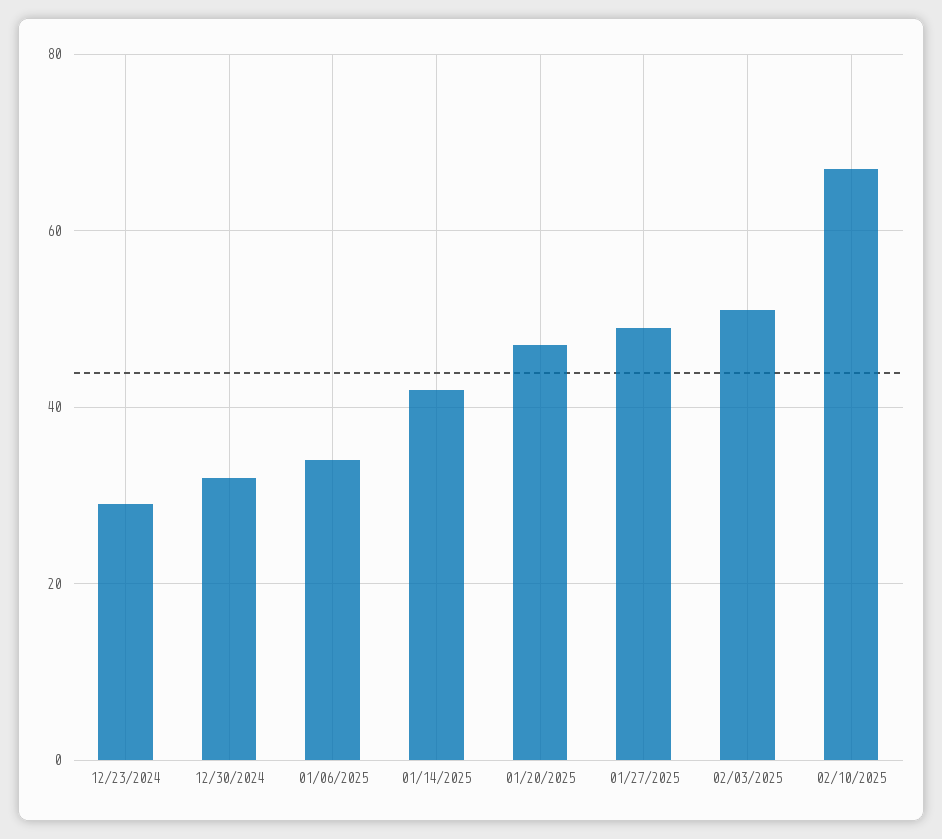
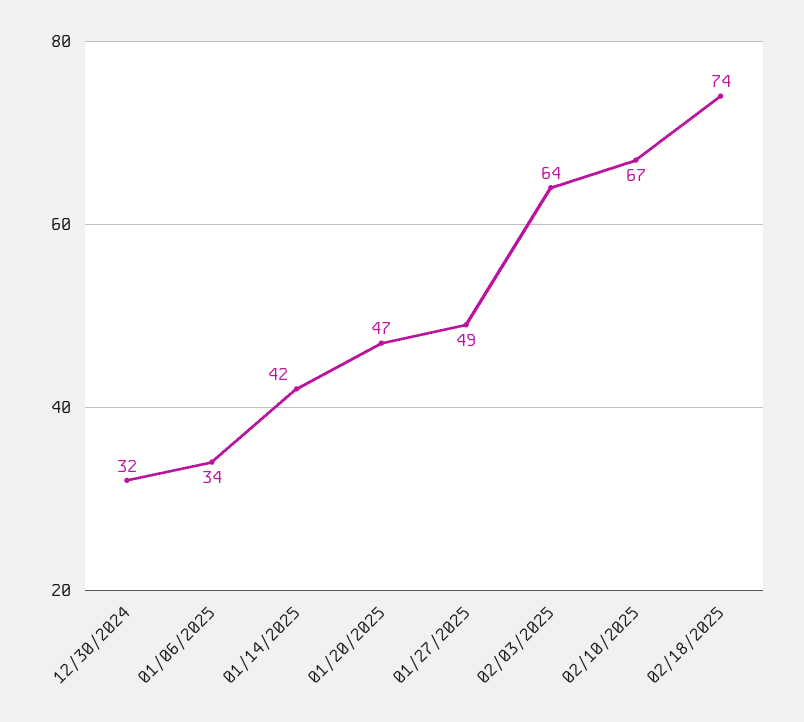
12/23/2024: 30 -> none
02/03/2025: 50 -> 64
02/18/2025: none -> 74

